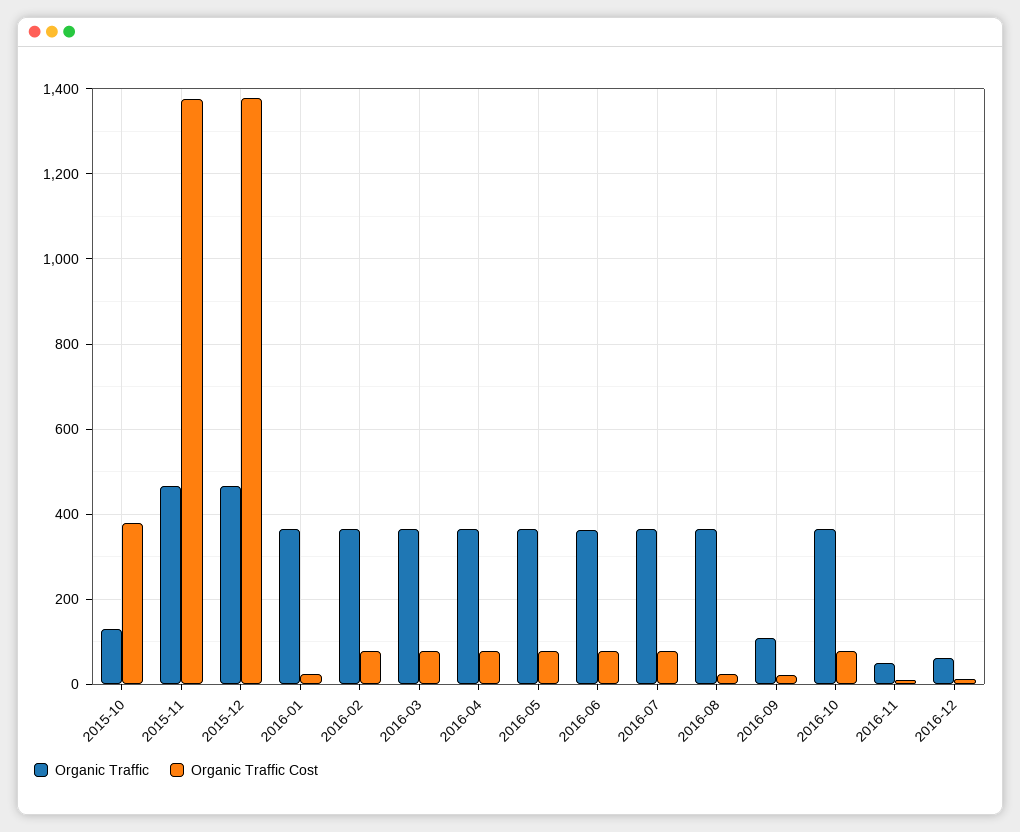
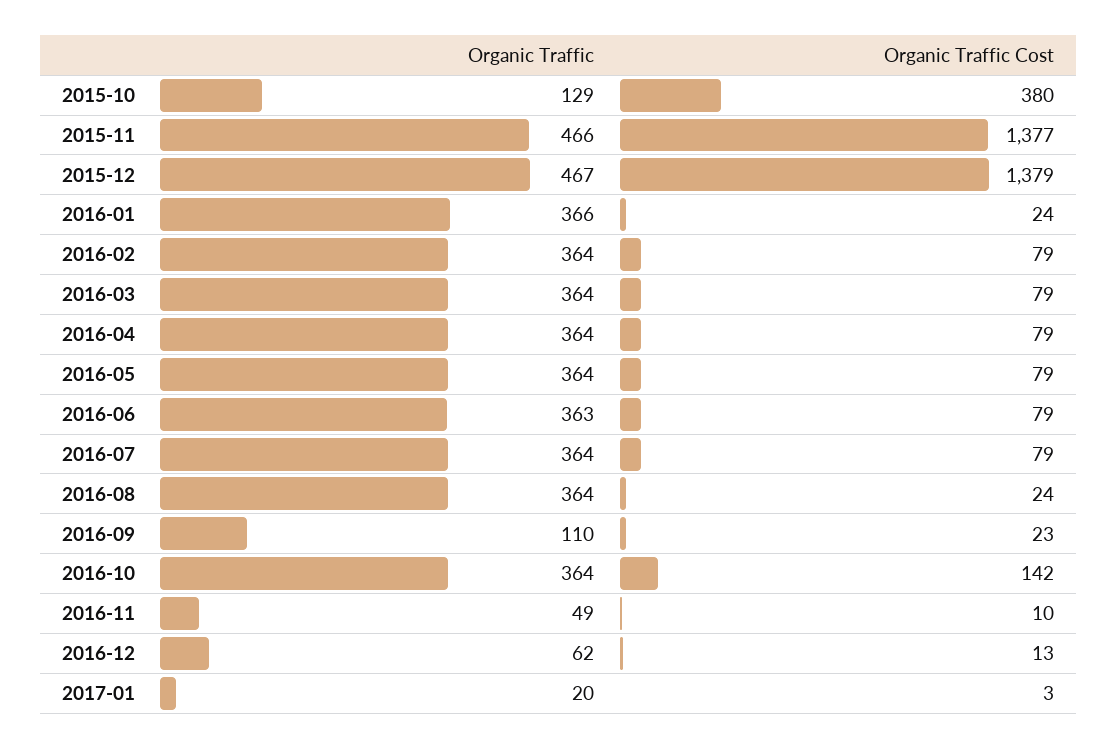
Organic Traffic Cost, 2016-10: 80 -> 142
Organic Traffic, 2017-01: none -> 20
Organic Traffic Cost, 2017-01: none -> 3

